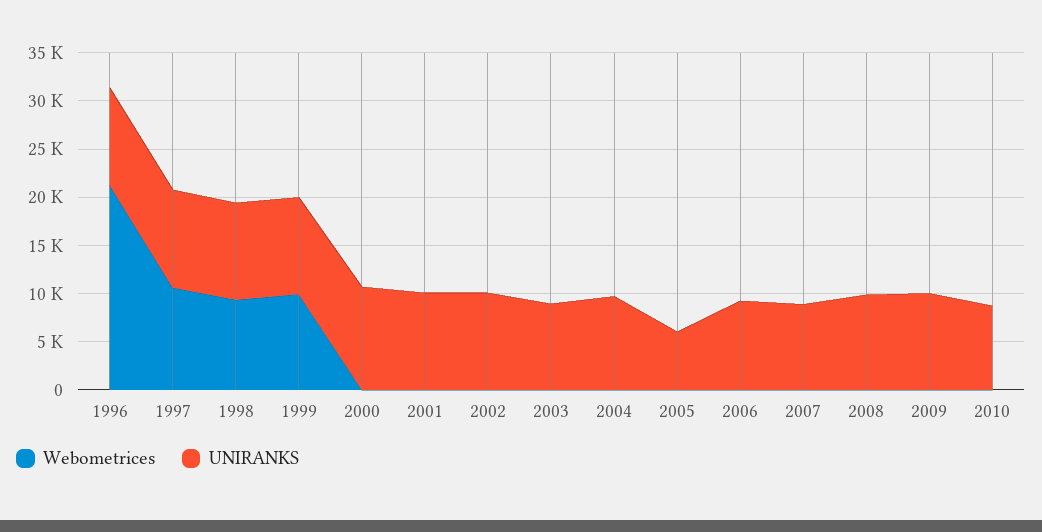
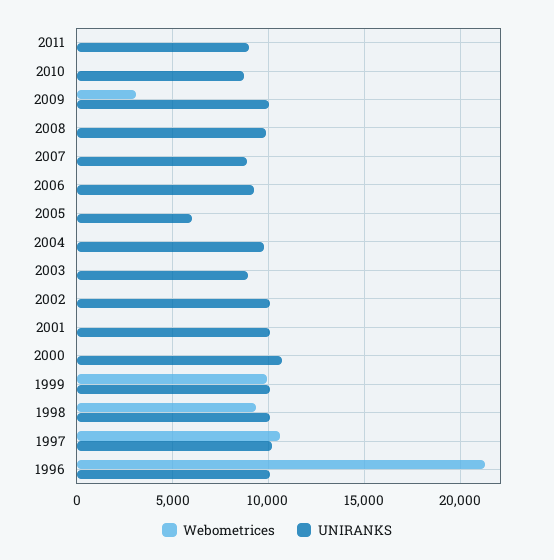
Webometrices, 2009: 0 -> 3000
Webometrices, 2011: none -> 0
UNIRANKS, 2011: none -> 9000

